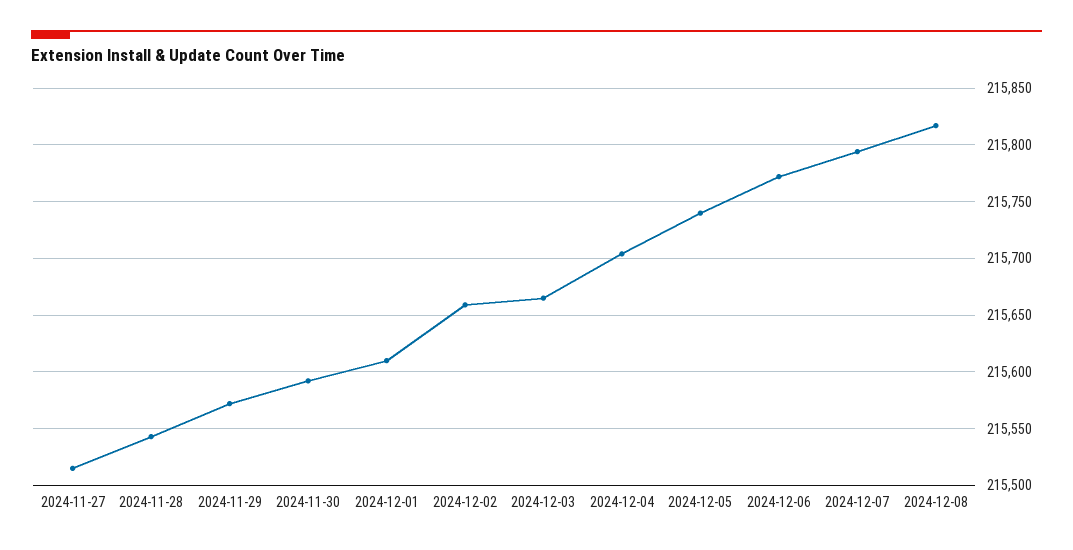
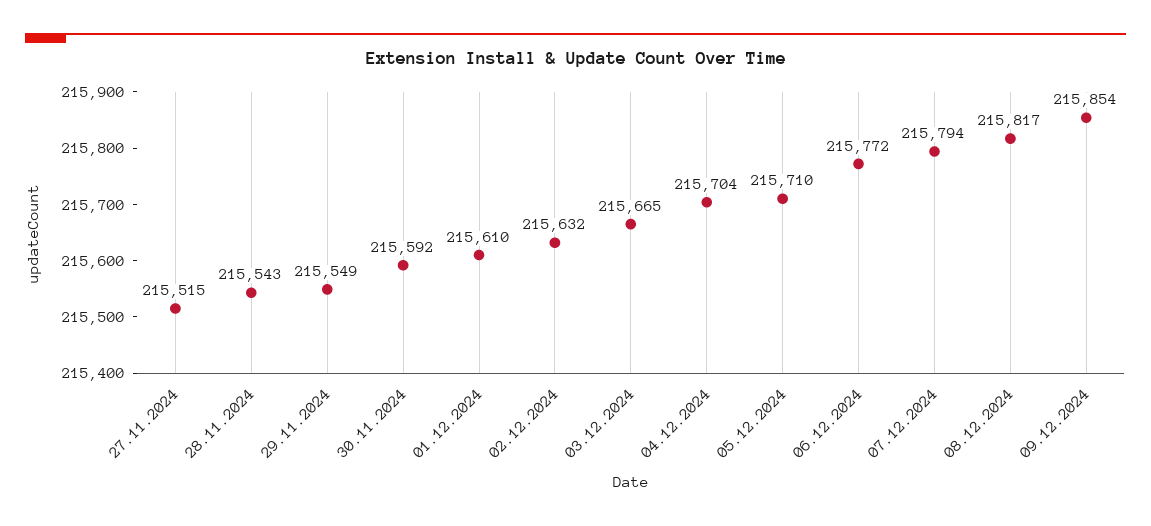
2024-11-29: 215570 -> 215549
2024-12-02: 215660 -> 215632
2024-12-05: 215740 -> 215710
09.12.2024: none -> 215854

